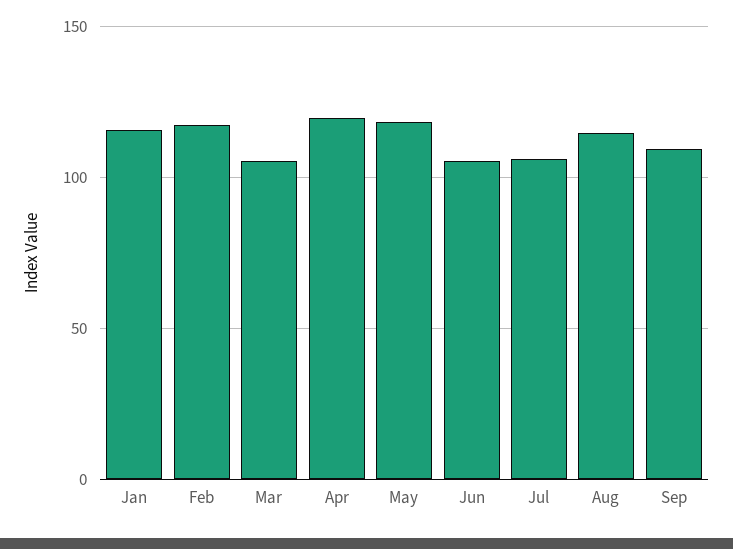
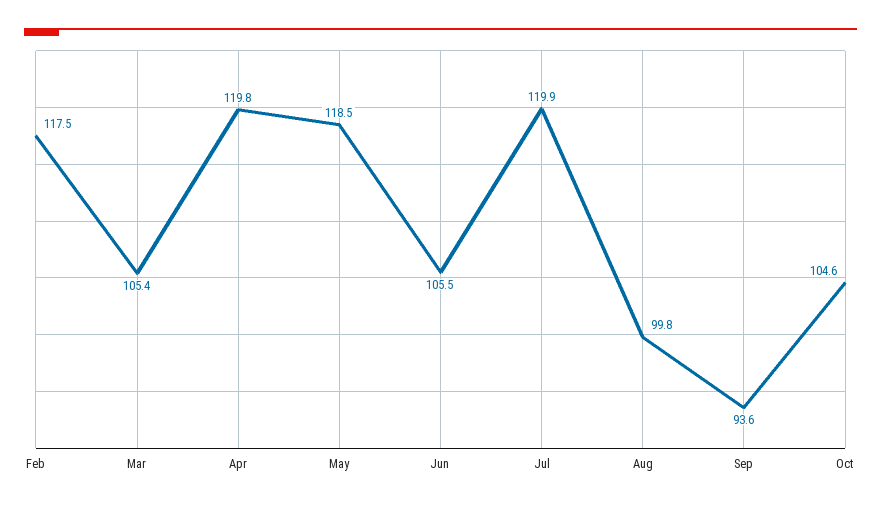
Jan: 115 -> none
Jul: 105 -> 119.9
Aug: 115 -> 99.8
Sep: 110 -> 93.6
Oct: none -> 104.6

